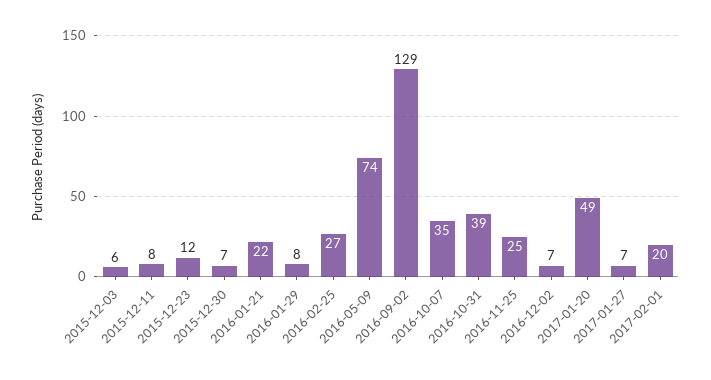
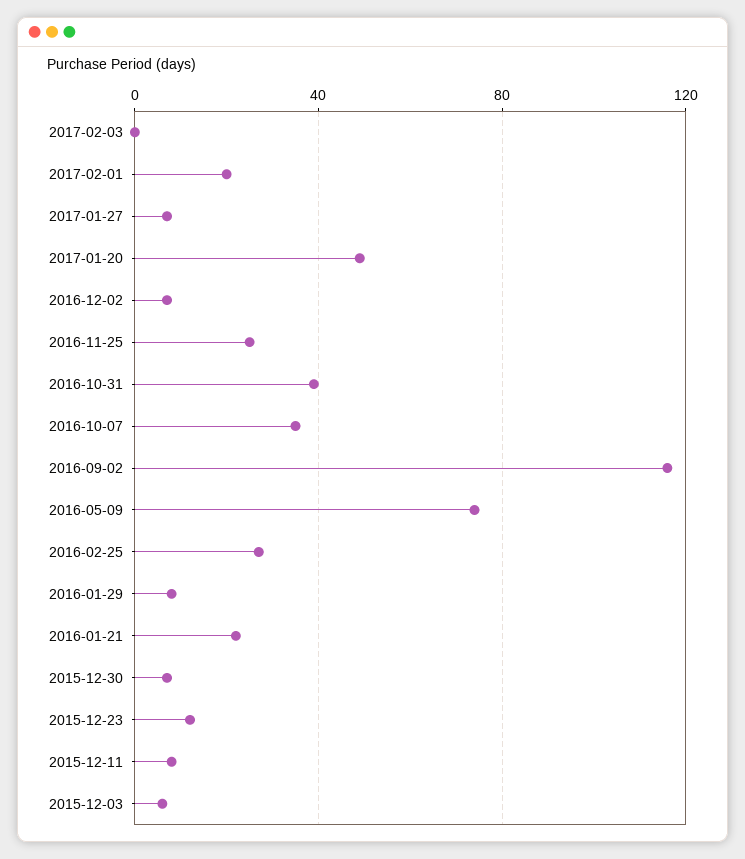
2016-09-02: 129 -> 115
2017-02-03: none -> 0

